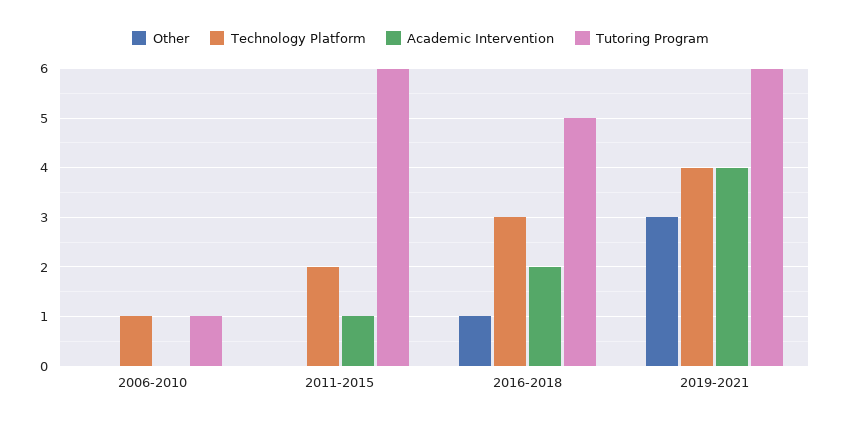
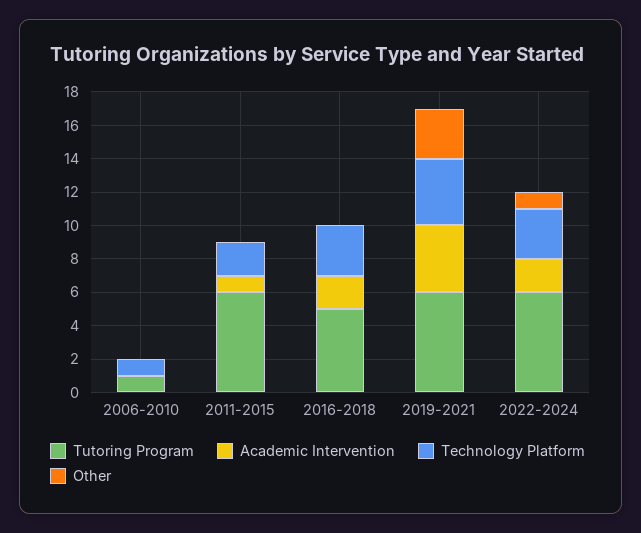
Other, 2016-2018: 1 -> 0
Tutoring Program, 2022-2024: none -> 6
Academic Intervention, 2022-2024: none -> 2
Technology Platform, 2022-2024: none -> 3
Other, 2022-2024: none -> 1

